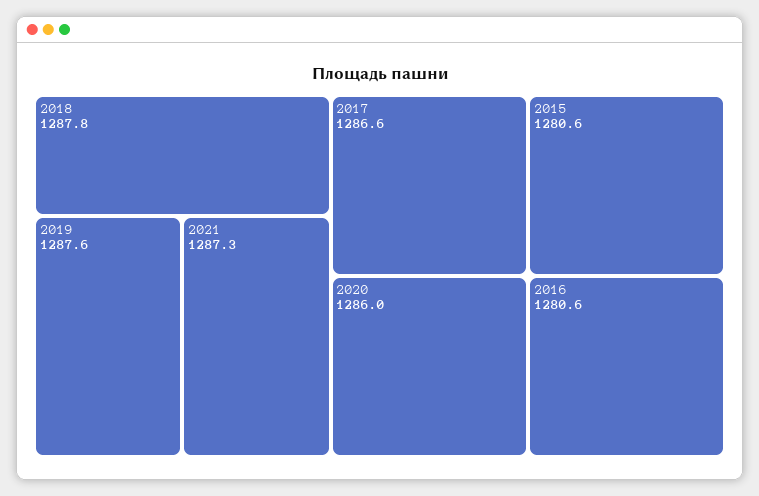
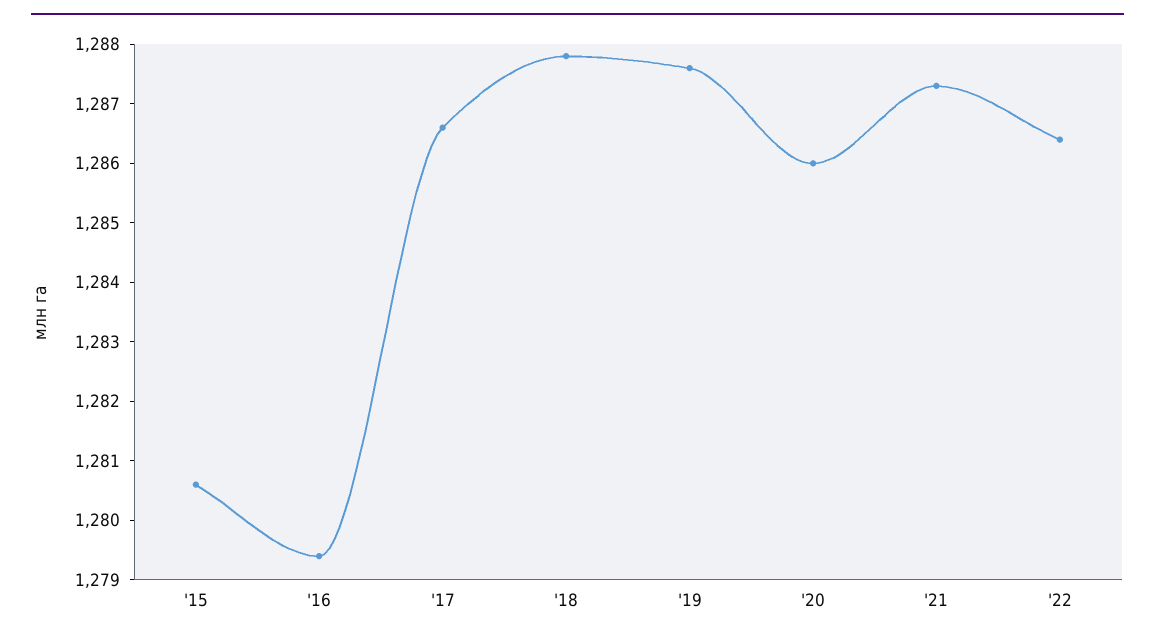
2016: 1280.6 -> 1279.5
'22: none -> 1286.5

